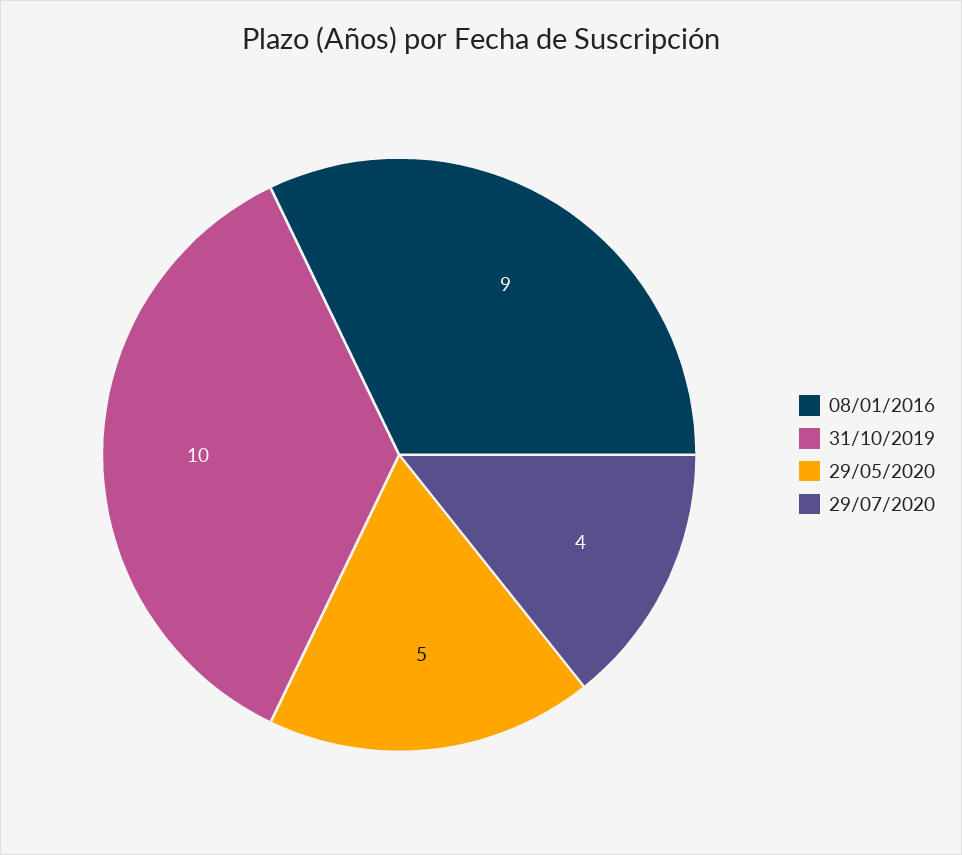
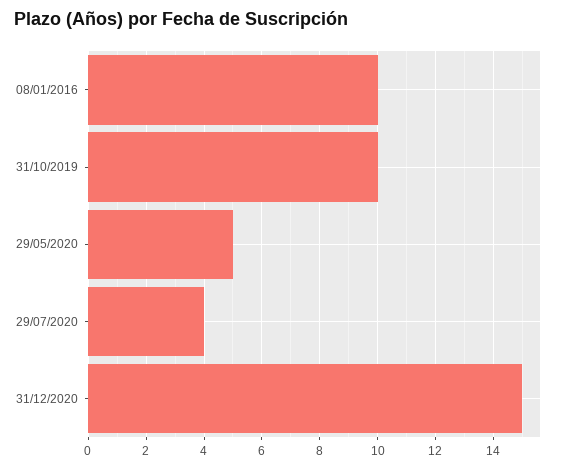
08/01/2016: 9 -> 10
31/12/2020: none -> 15

